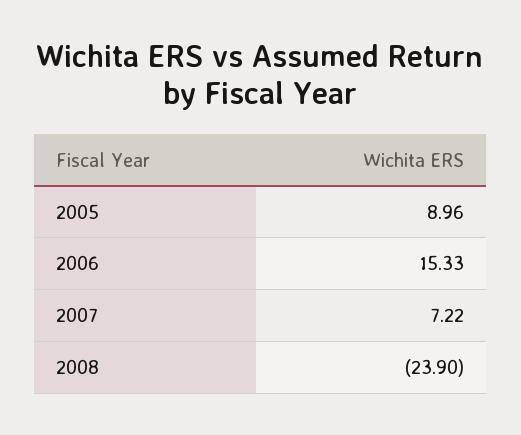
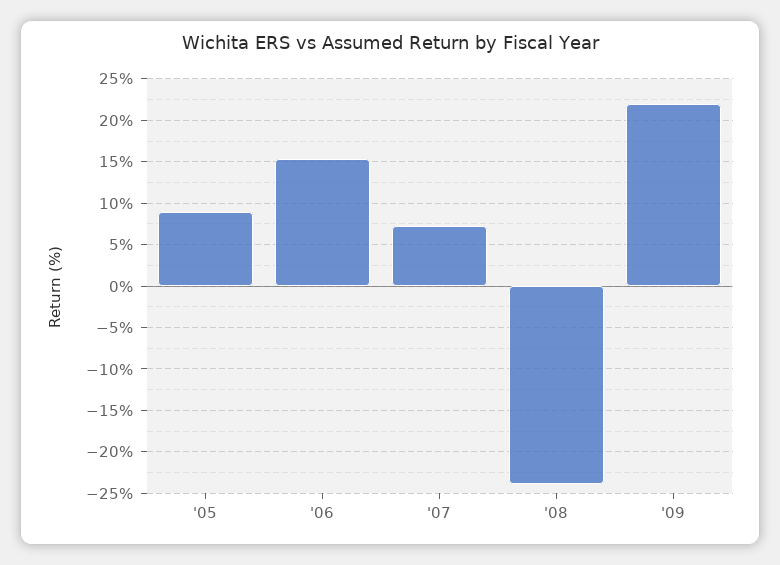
'09: none -> 22

